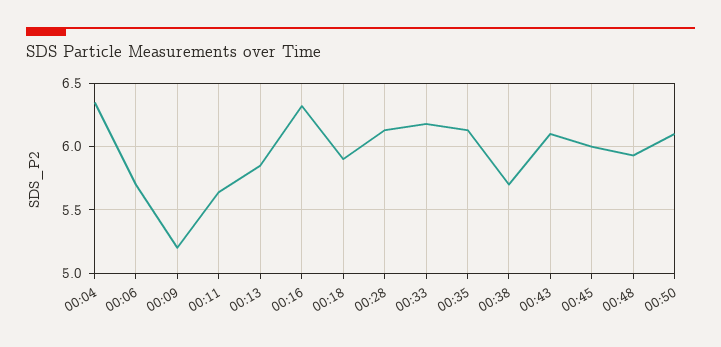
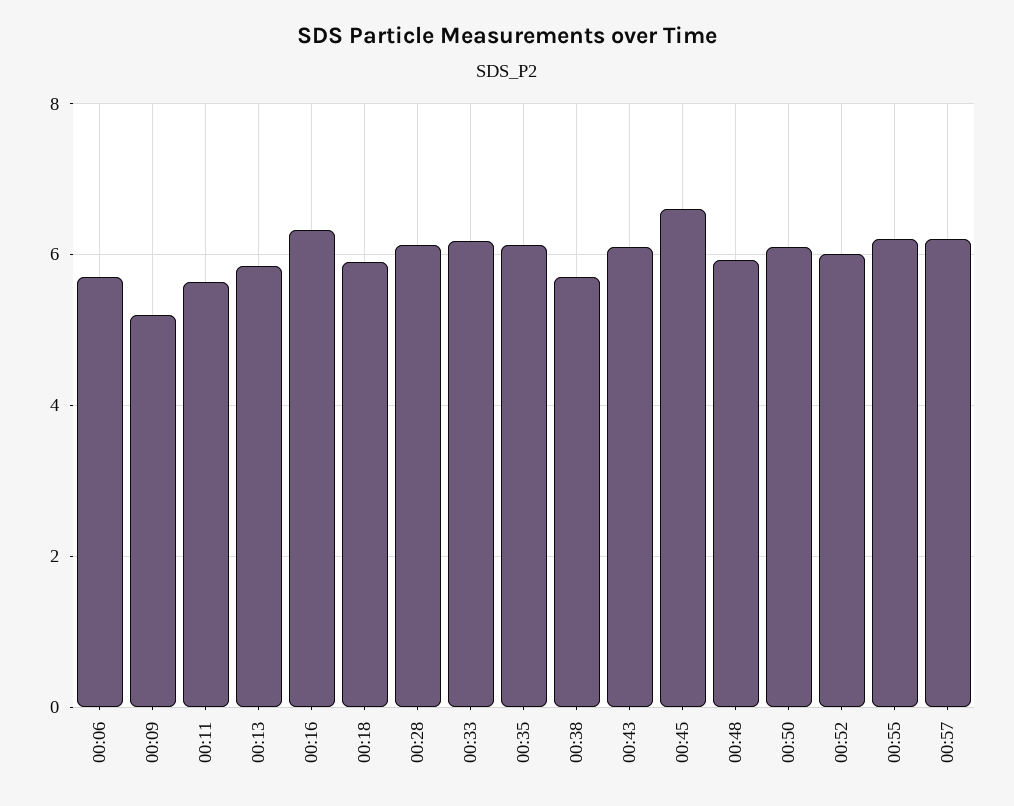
00:04: 6.35 -> none
00:45: 6 -> 6.6
00:52: none -> 6
00:55: none -> 6.2
00:57: none -> 6.2

